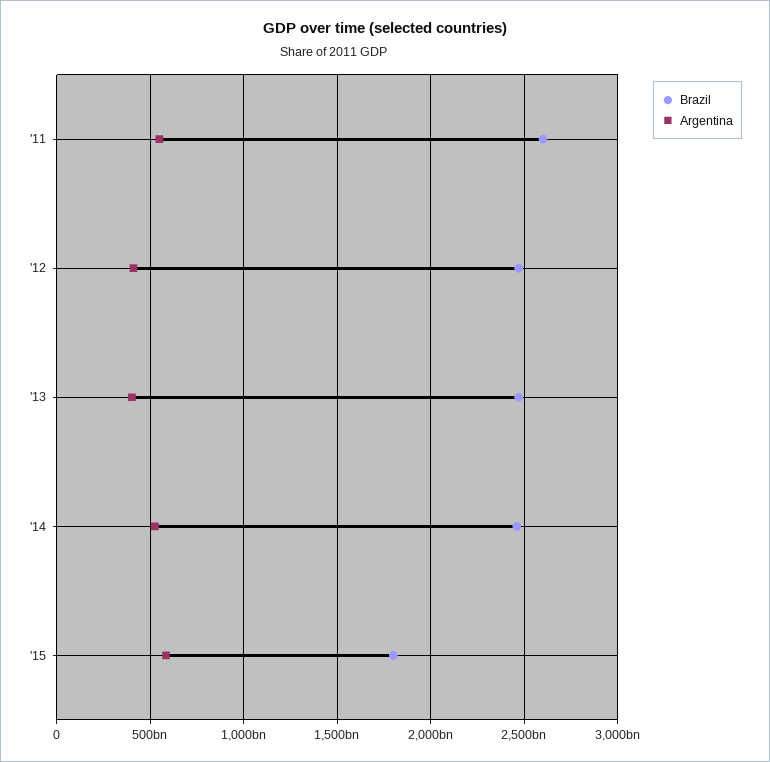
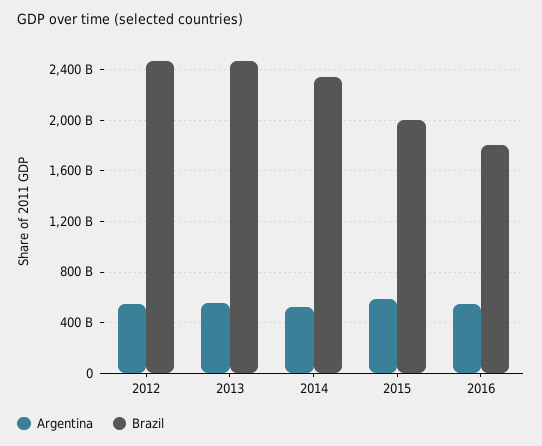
Brazil, '11: 2600000000000 -> none
Argentina, '11: 550000000000 -> none
Argentina, '12: 400000000000 -> 550000000000
Argentina, '13: 400000000000 -> 550000000000
Brazil, '14: 2450000000000 -> 2350000000000
Brazil, '15: 1800000000000 -> 2000000000000
Argentina, 2016: none -> 550000000000
Brazil, 2016: none -> 1800000000000

